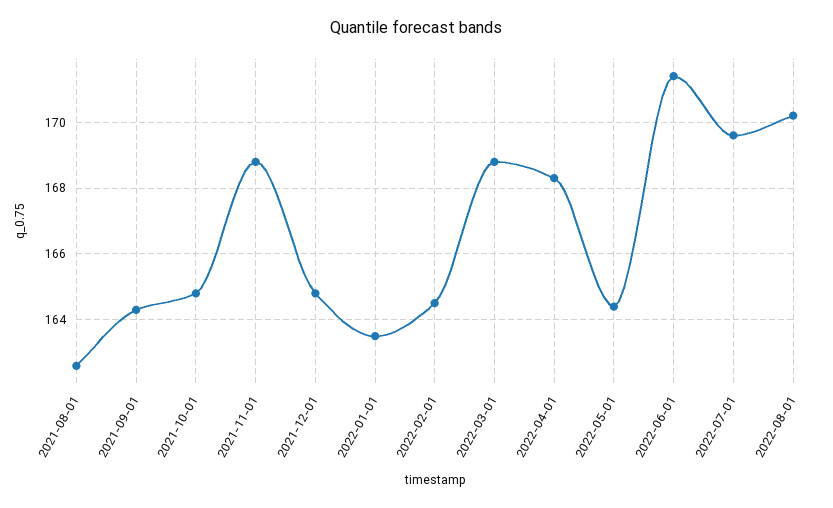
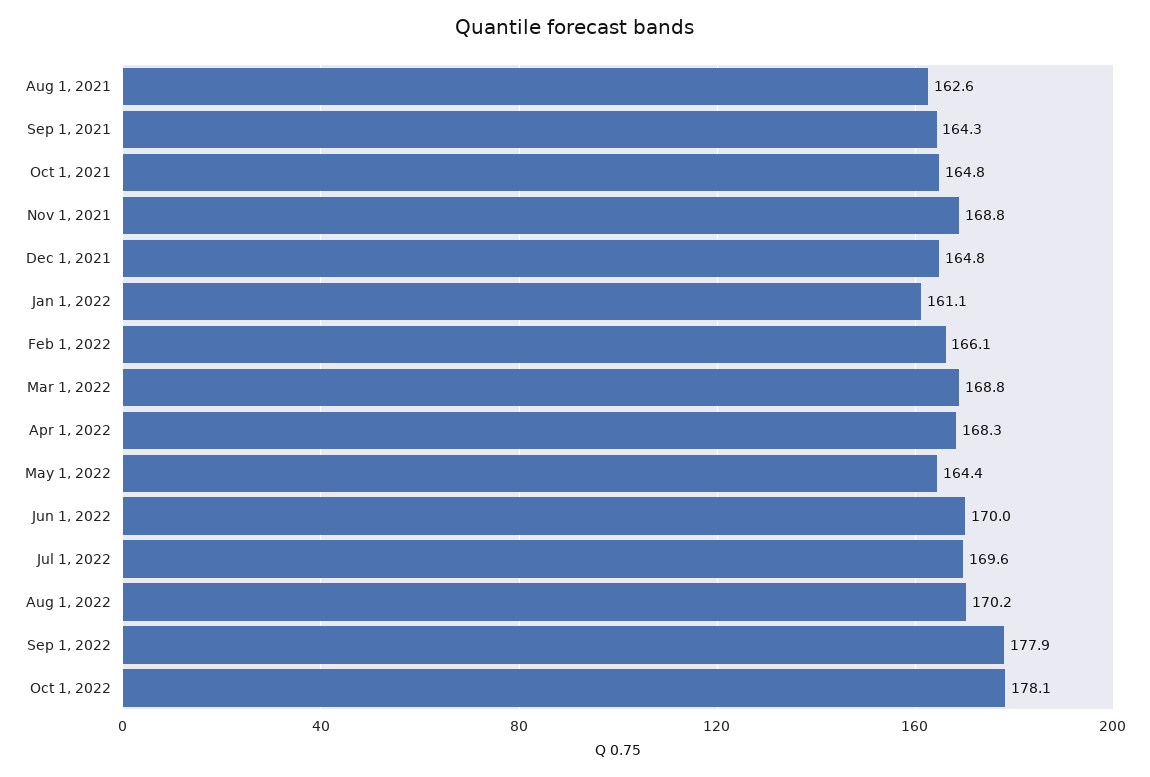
2022-01-01: 163.5 -> 161.1
2022-02-01: 164.5 -> 166.1
2022-06-01: 171.5 -> 170
Sep 1, 2022: none -> 177.9
Oct 1, 2022: none -> 178.1

